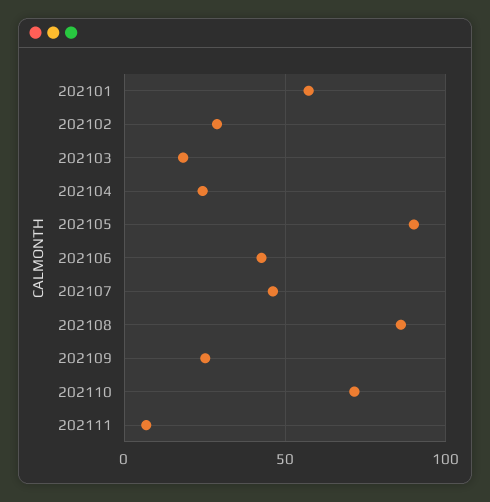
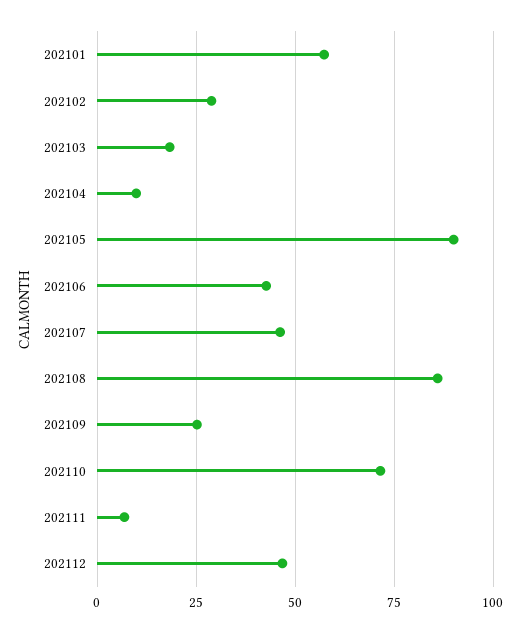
202104: 25 -> 10
202112: none -> 47.5

